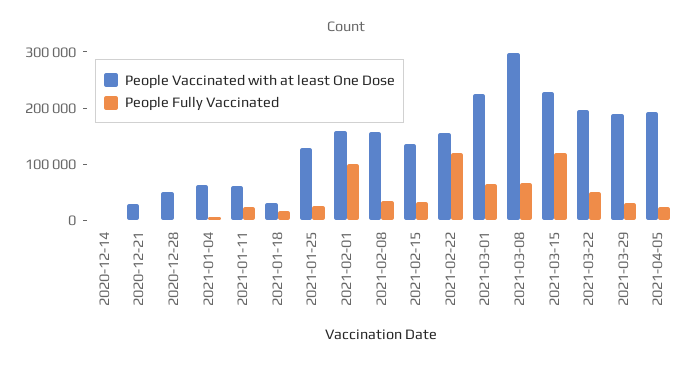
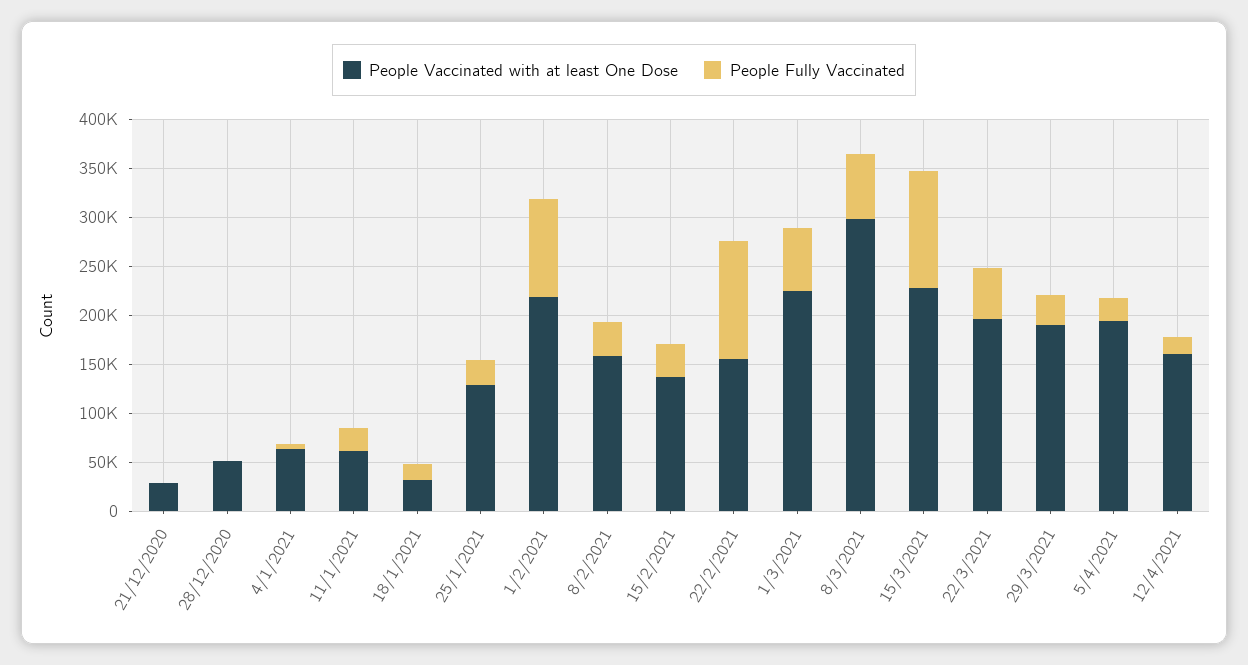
People Vaccinated with at least One Dose, 2020-12-14: 0 -> none
People Fully Vaccinated, 2020-12-14: 0 -> none
People Vaccinated with at least One Dose, 2021-02-01: 160000 -> 220000
People Vaccinated with at least One Dose, 12/4/2021: none -> 160000
People Fully Vaccinated, 12/4/2021: none -> 20000

